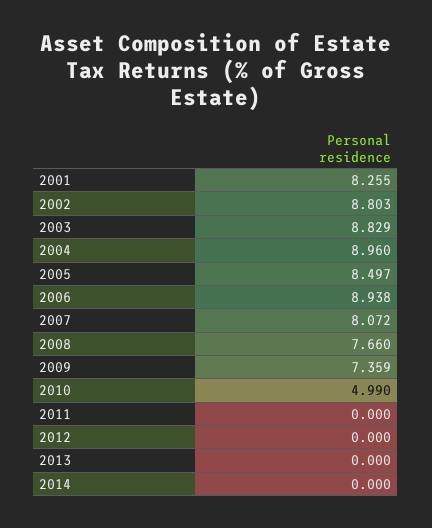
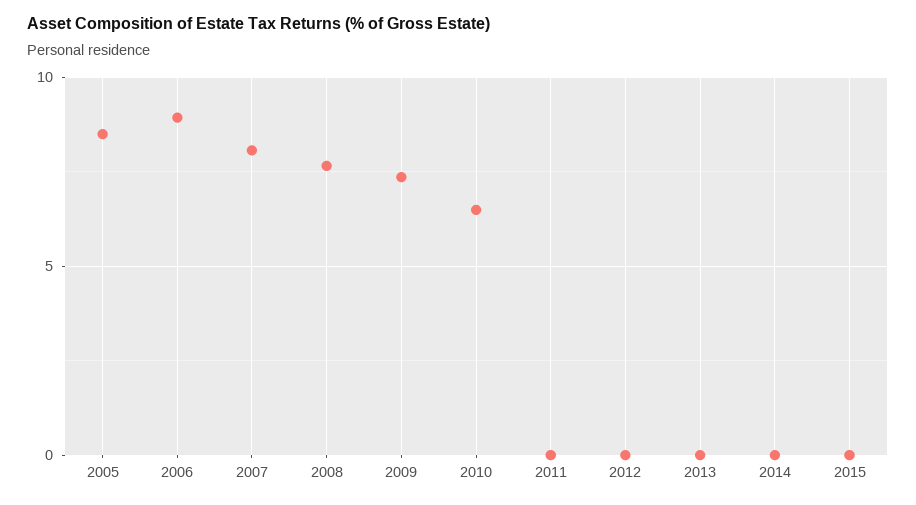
2001: 8.255 -> none
2002: 8.803 -> none
2003: 8.829 -> none
2004: 8.96 -> none
2010: 4.99 -> 6.5
2015: none -> 0

